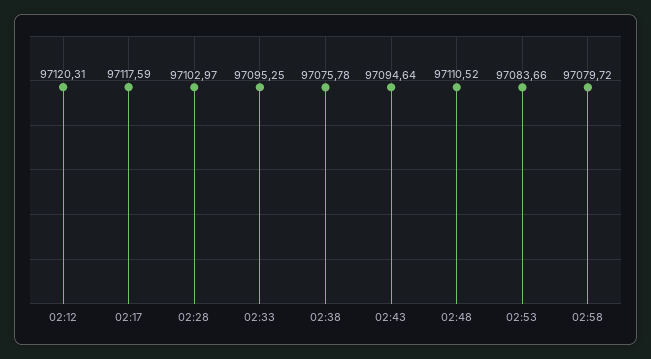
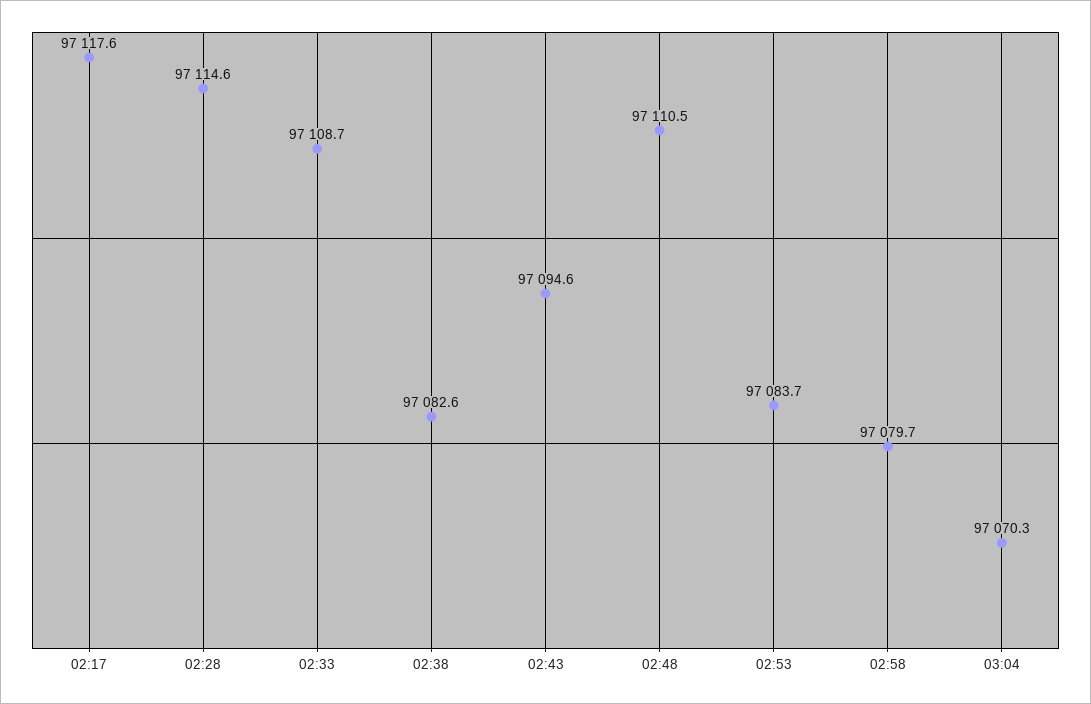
02:12: 97120.31 -> none
02:28: 97102.97 -> 97114.6
02:33: 97095.25 -> 97108.7
02:38: 97075.78 -> 97082.6
03:04: none -> 97070.3

